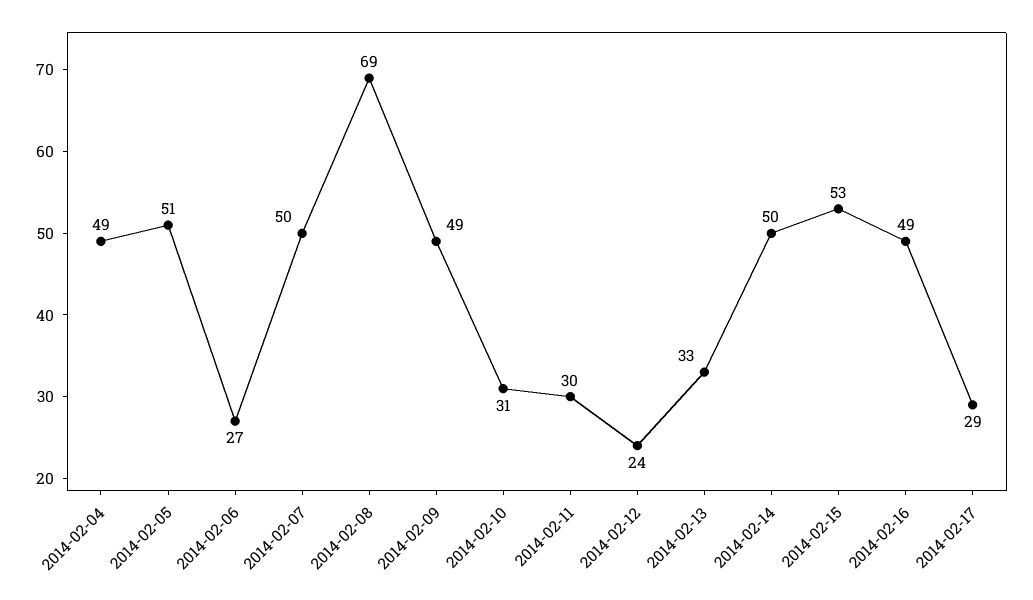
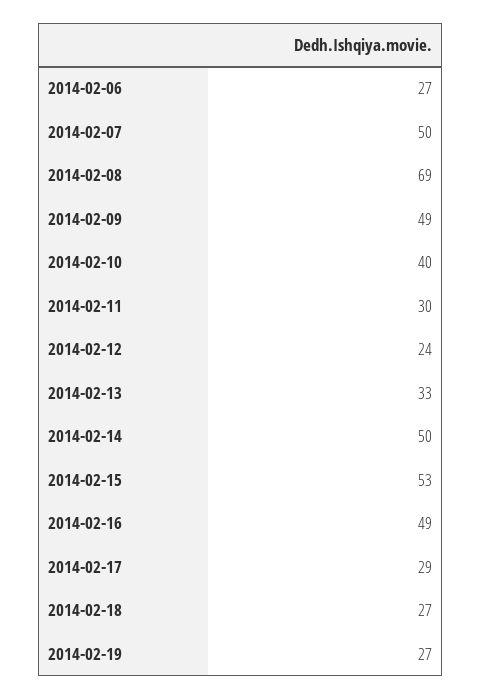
2014-02-04: 49 -> none
2014-02-05: 51 -> none
2014-02-10: 31 -> 40
2014-02-18: none -> 27
2014-02-19: none -> 27

